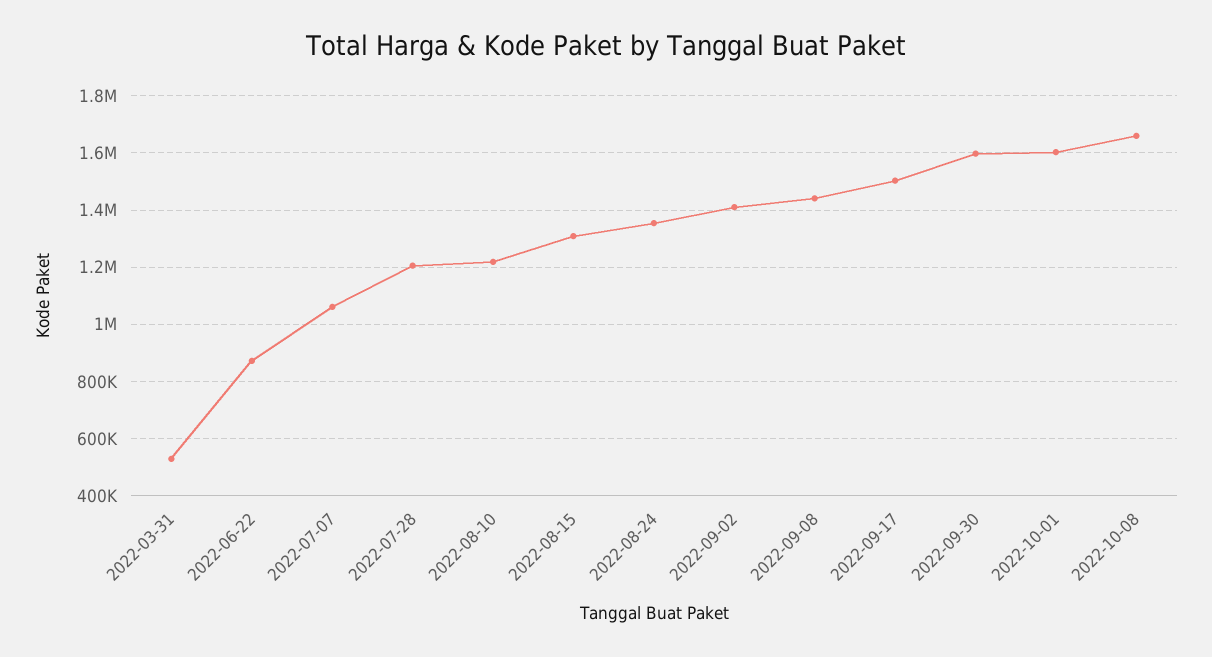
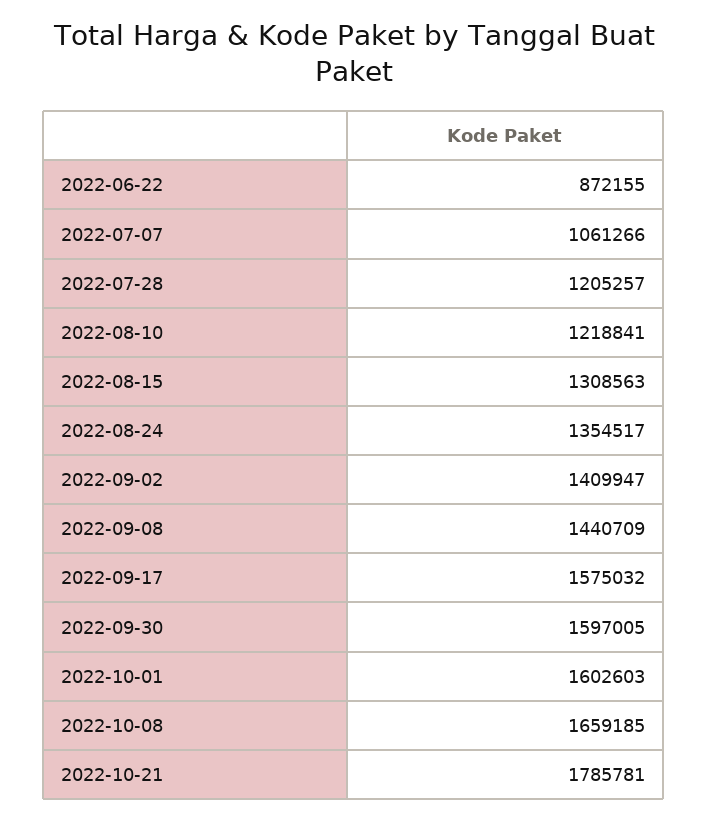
2022-03-31: 525000 -> none
2022-09-17: 1500000 -> 1575032
2022-10-21: none -> 1785781

